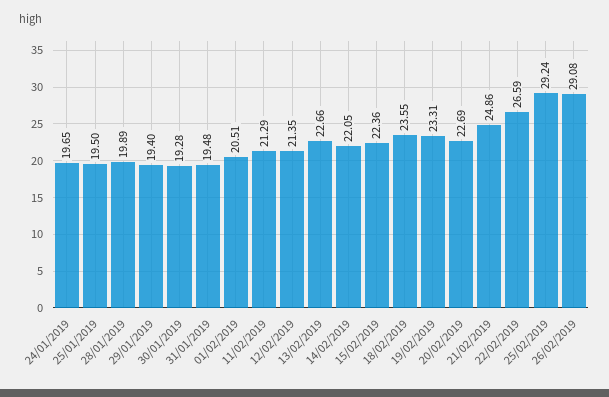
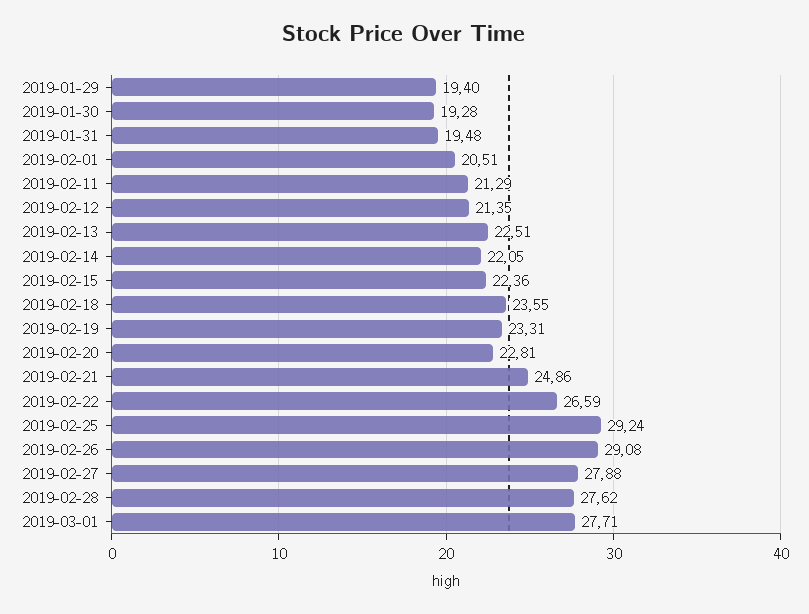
24/01/2019: 19.65 -> none
25/01/2019: 19.5 -> none
28/01/2019: 19.89 -> none
13/02/2019: 22.66 -> 22.51
20/02/2019: 22.69 -> 22.81
2019-02-27: none -> 27.88
2019-02-28: none -> 27.62
2019-03-01: none -> 27.71

